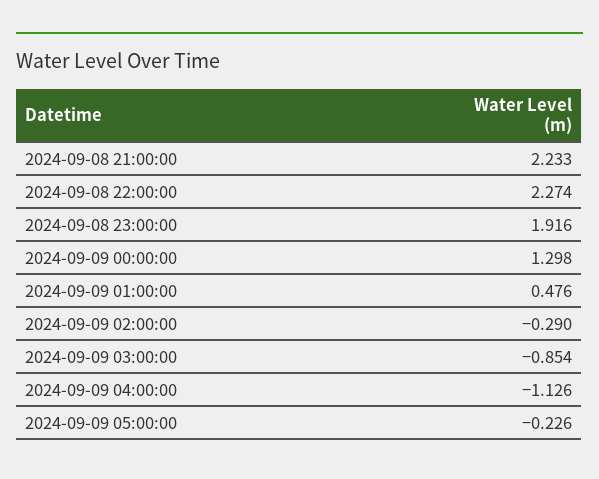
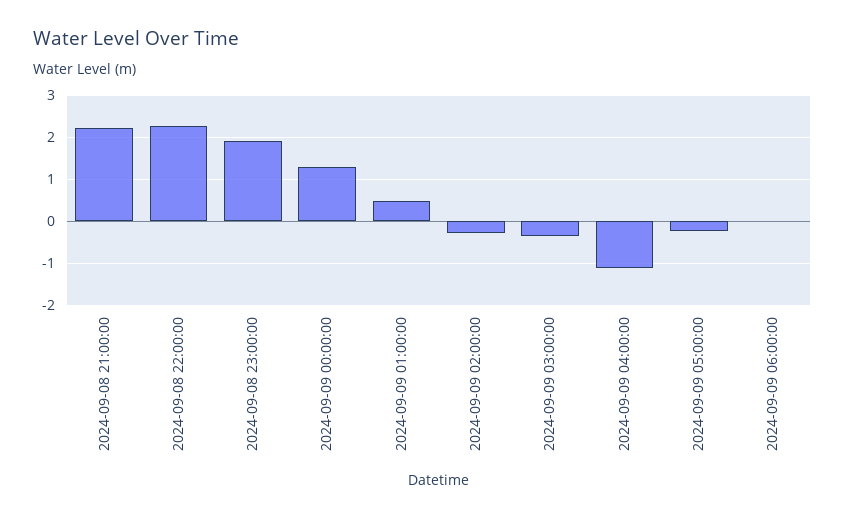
2024-09-09 03:00:00: -0.854 -> -0.4
2024-09-09 06:00:00: none -> 0

